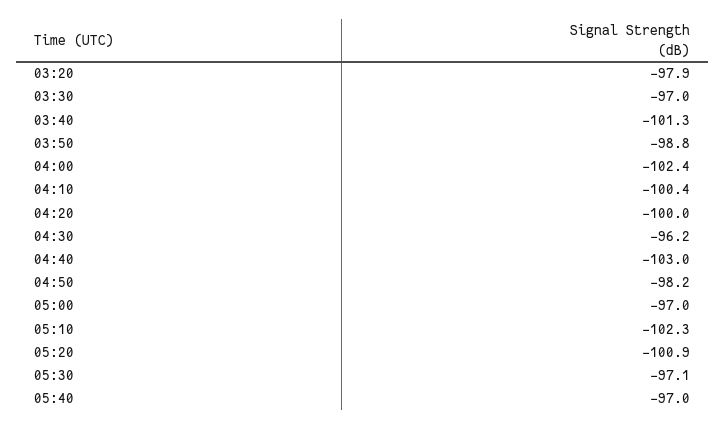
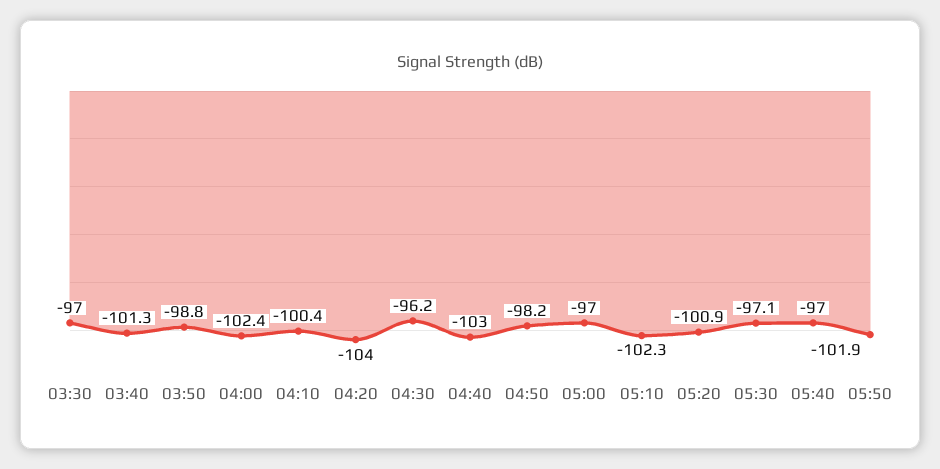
03:20: -97.9 -> none
04:20: -100 -> -104
05:50: none -> -101.9

